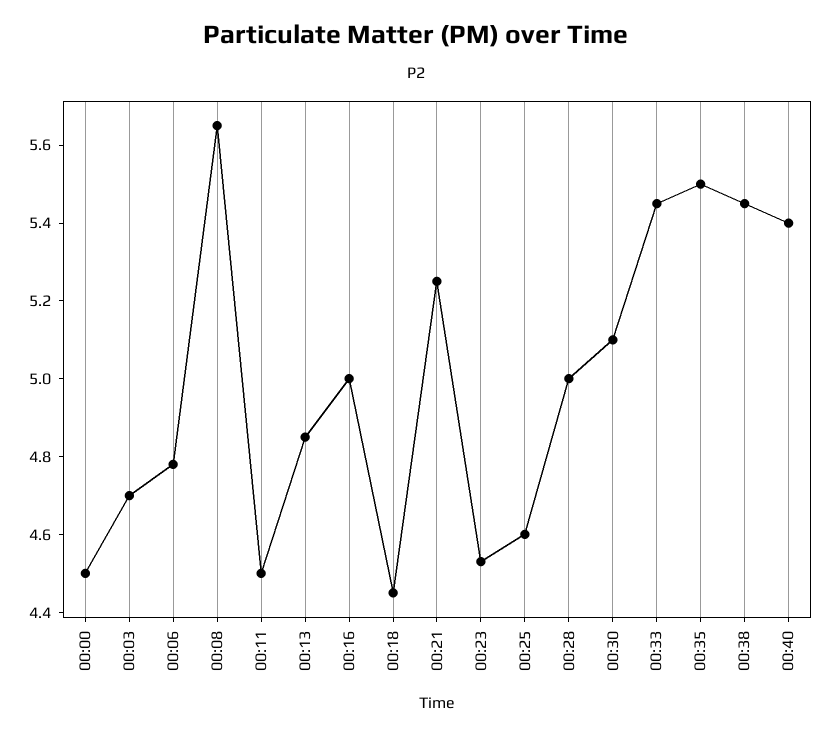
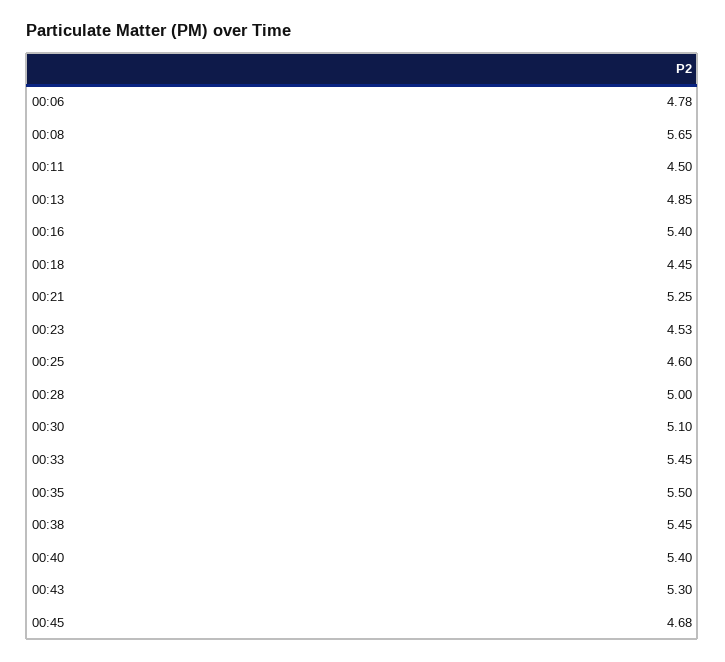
00:00: 4.5 -> none
00:03: 4.7 -> none
00:16: 5 -> 5.4
00:43: none -> 5.3
00:45: none -> 4.68

